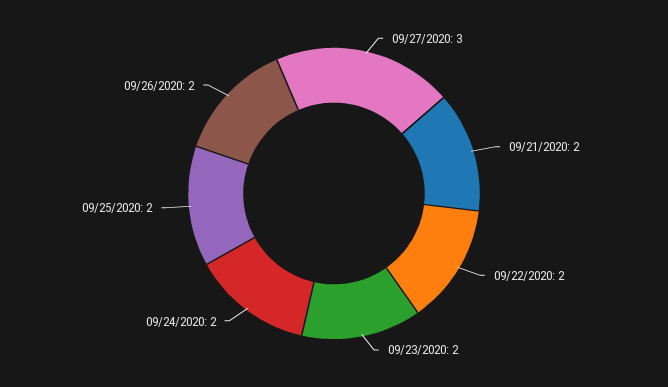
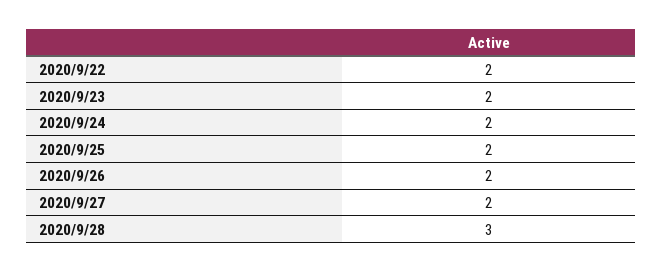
09/27/2020: 3 -> 2
09/21/2020: 2 -> none
2020/9/28: none -> 3

